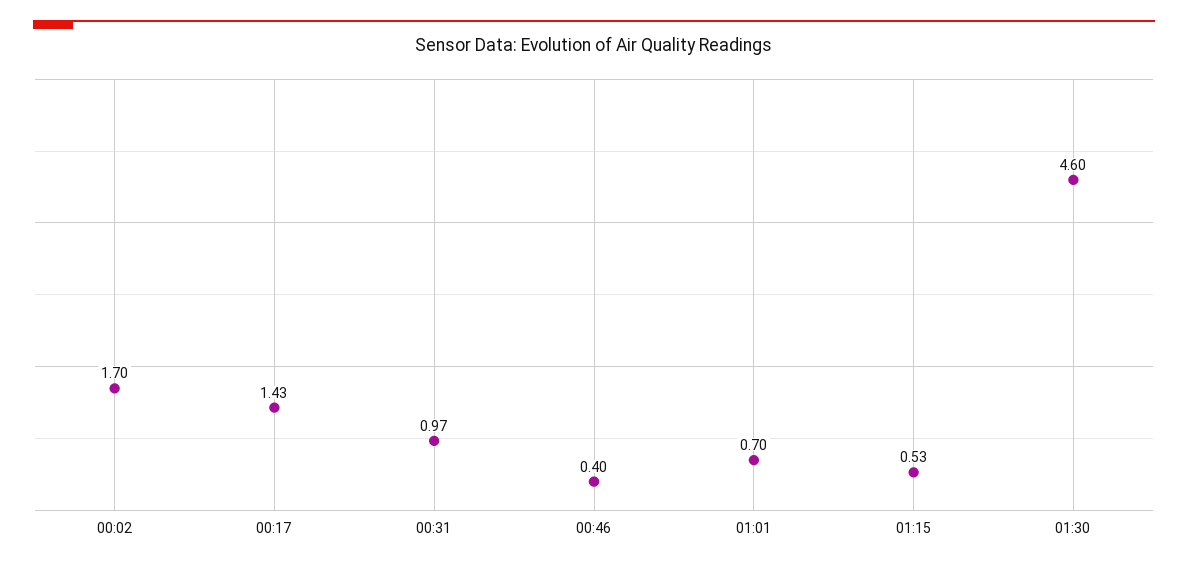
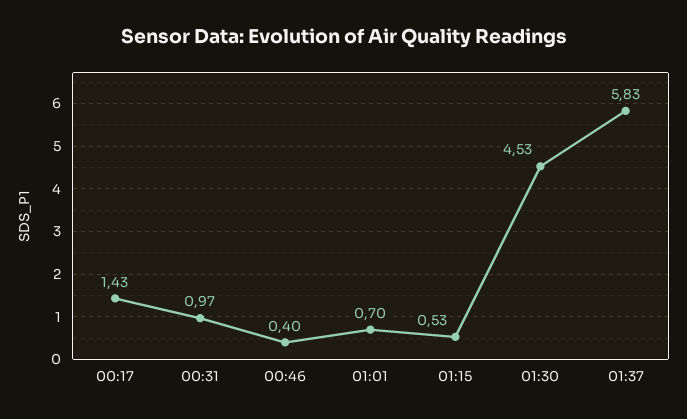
00:02: 1.7 -> none
01:30: 4.6 -> 4.53
01:37: none -> 5.83

